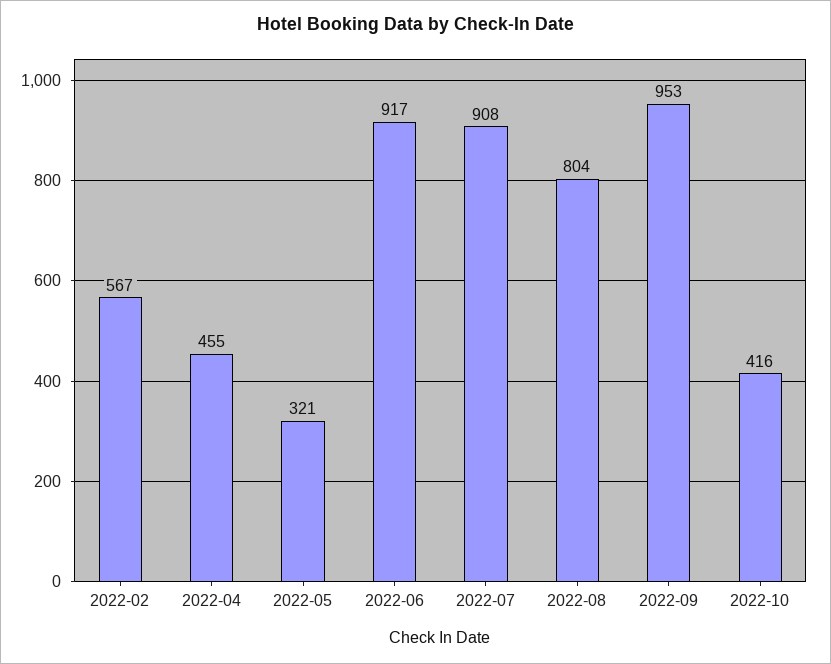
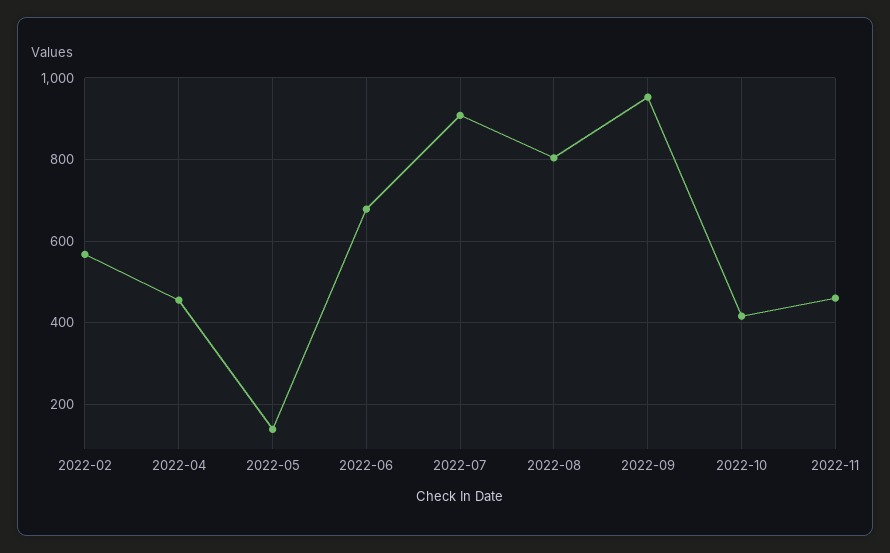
2022-05: 321 -> 140
2022-06: 917 -> 680
2022-11: none -> 460

